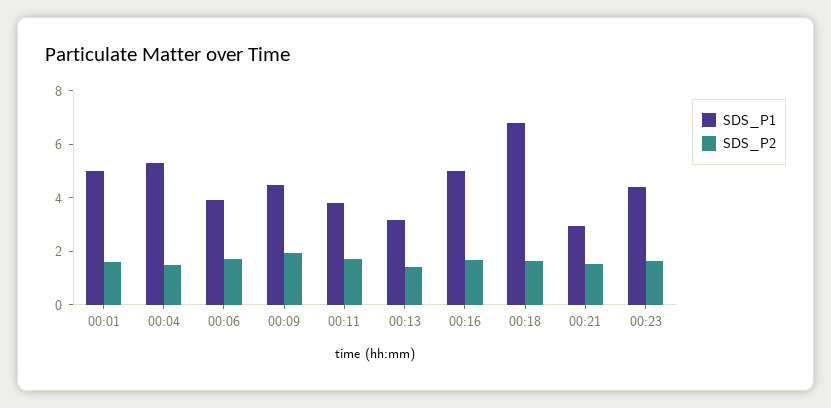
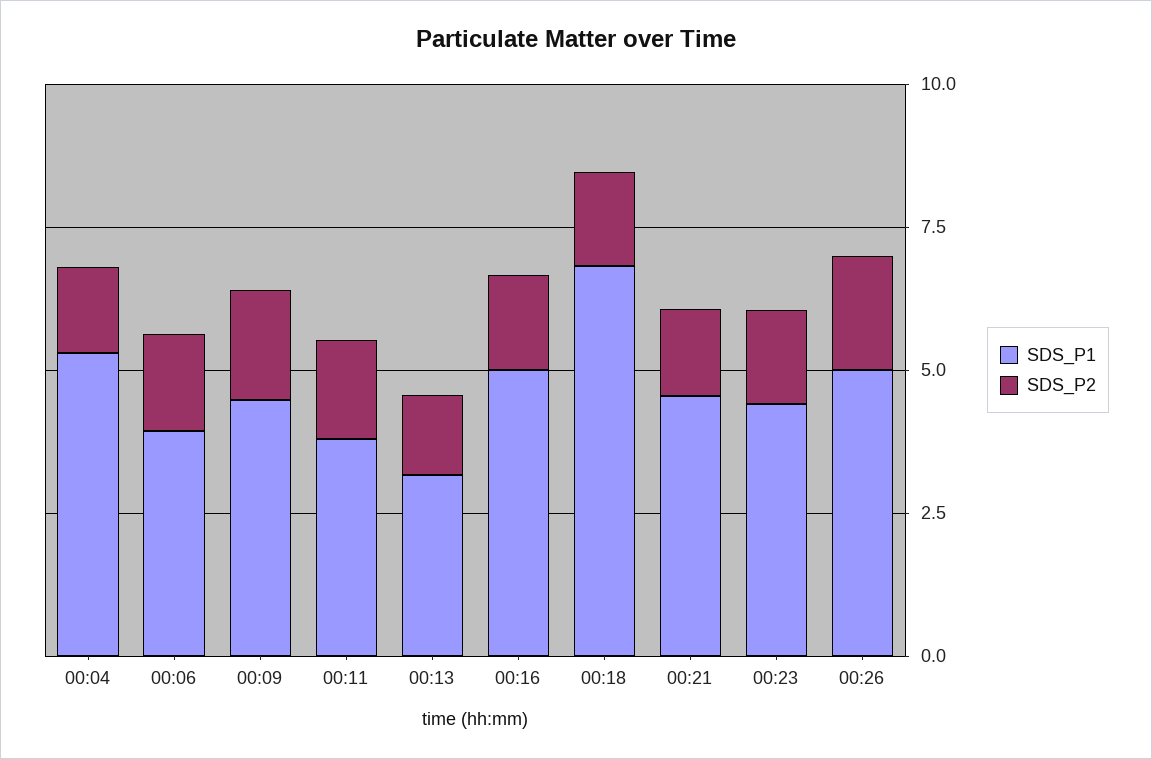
SDS_P1, 00:01: 5 -> none
SDS_P2, 00:01: 1.5 -> none
SDS_P1, 00:21: 3 -> 4.5
SDS_P1, 00:26: none -> 5
SDS_P2, 00:26: none -> 2

